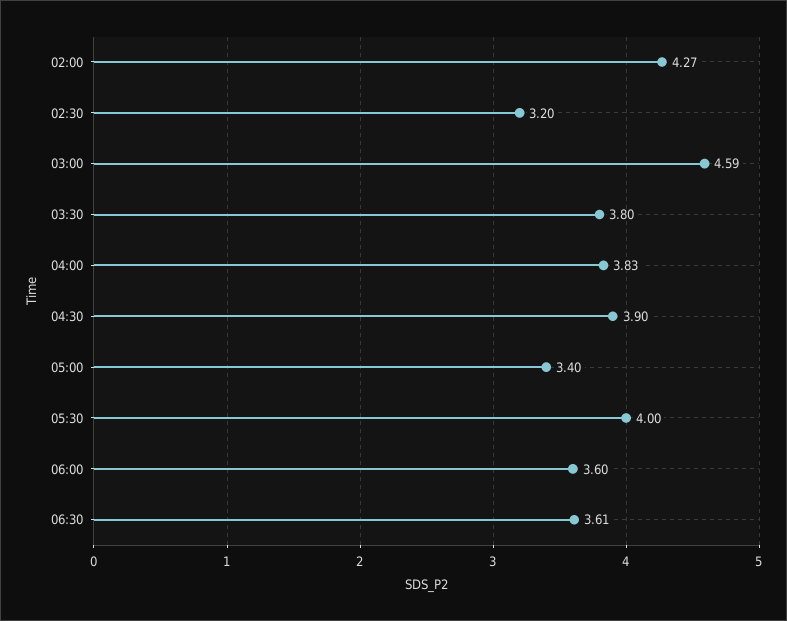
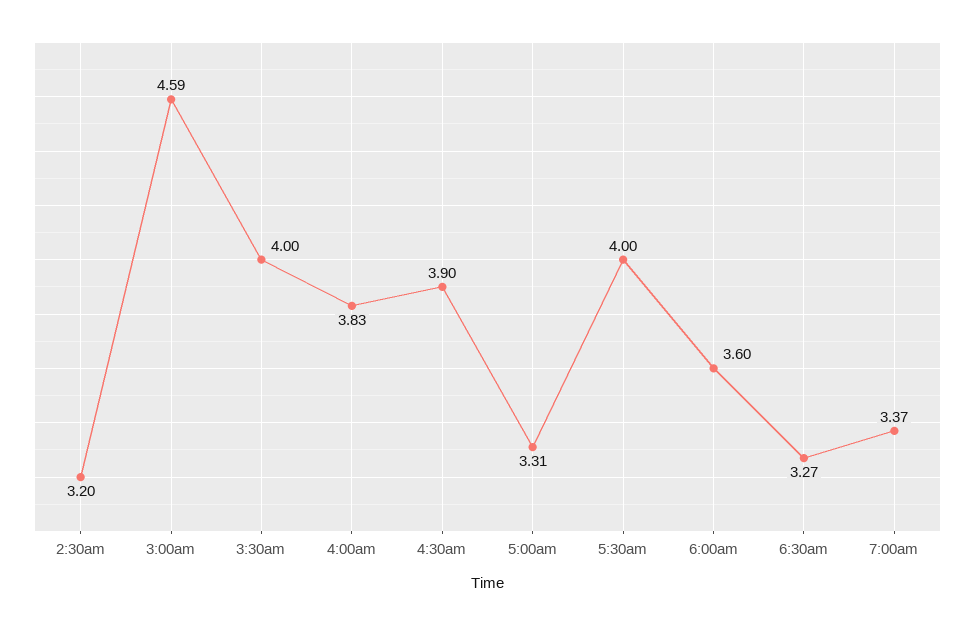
02:00: 4.27 -> none
03:30: 3.8 -> 4
05:00: 3.4 -> 3.31
06:30: 3.61 -> 3.27
7:00am: none -> 3.37

